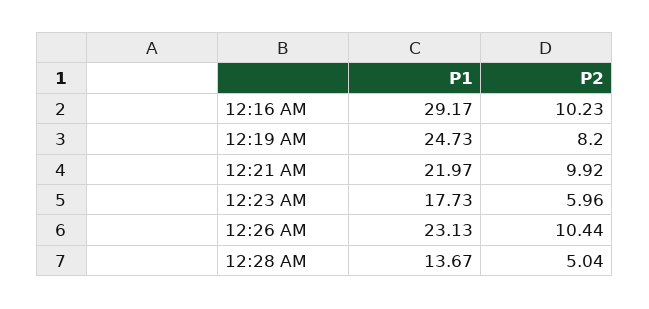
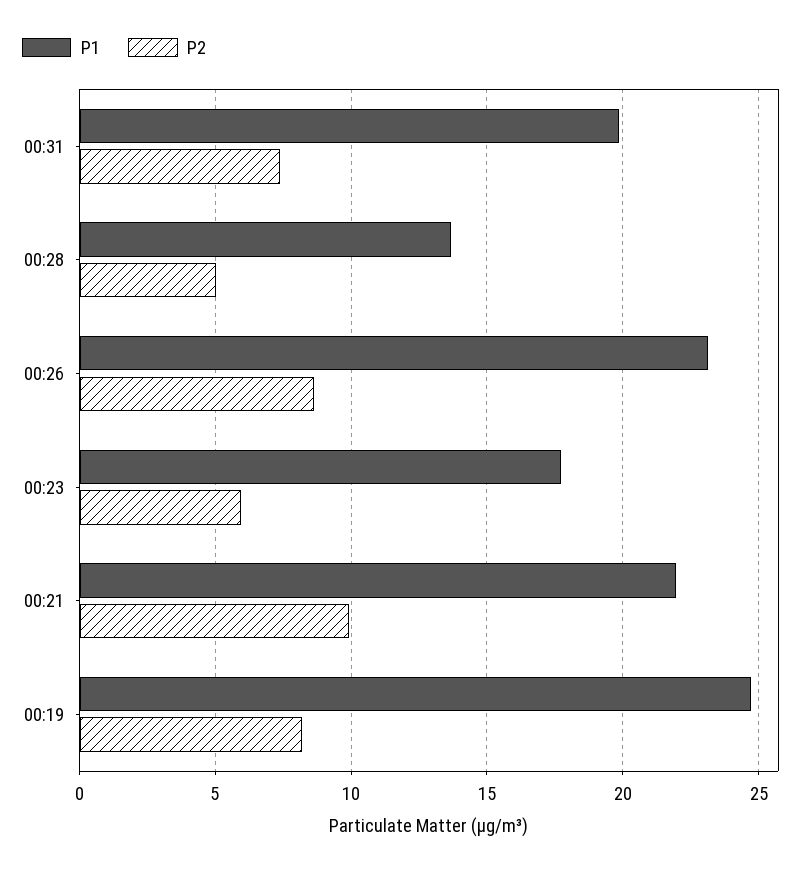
P1, 12:16 AM: 29.17 -> none
P2, 12:16 AM: 10.23 -> none
P2, 12:26 AM: 10.44 -> 8.5
P1, 00:31: none -> 20
P2, 00:31: none -> 7.5

